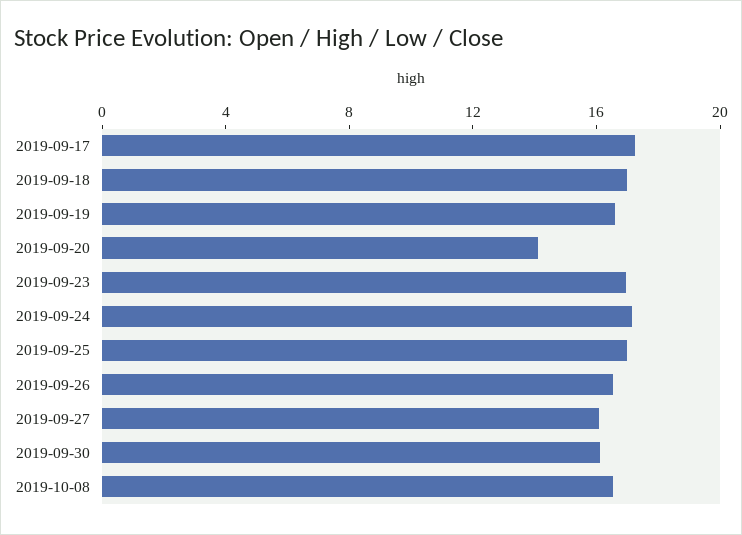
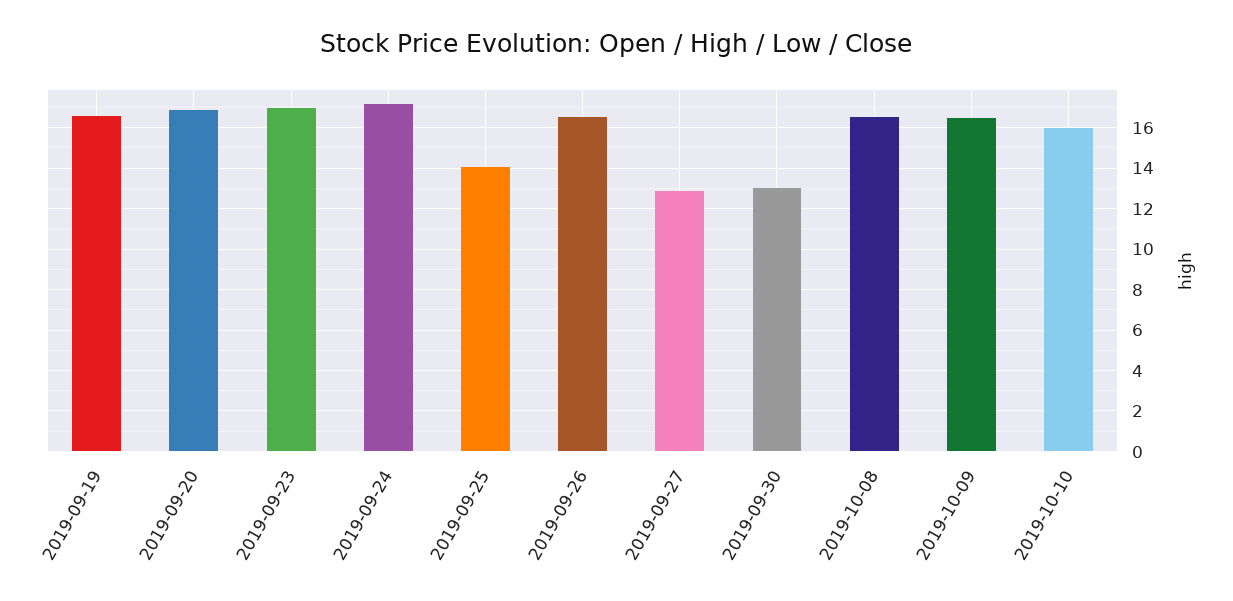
2019-09-17: 17 -> none
2019-09-18: 17 -> none
2019-09-20: 14 -> 17
2019-09-25: 17 -> 14
2019-09-27: 16 -> 13
2019-09-30: 16 -> 13
2019-10-09: none -> 16.5
2019-10-10: none -> 16

